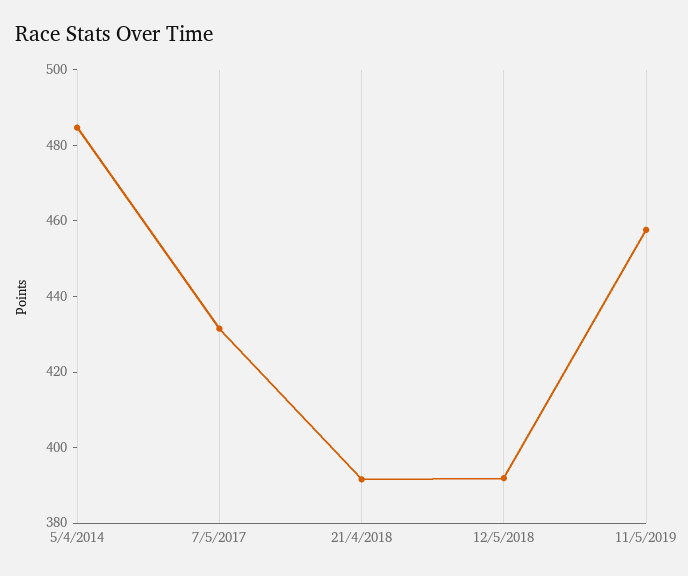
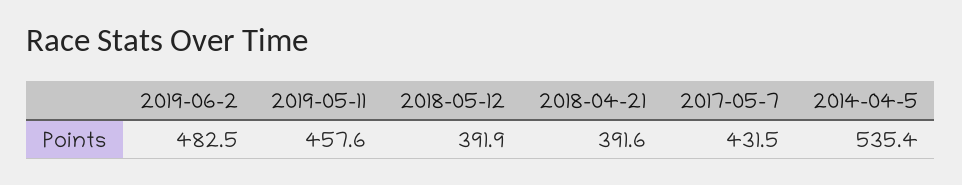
5/4/2014: 485 -> 535.4
2019-06-2: none -> 482.5

